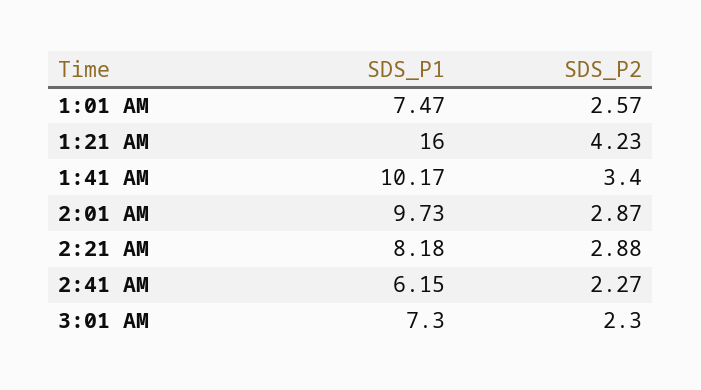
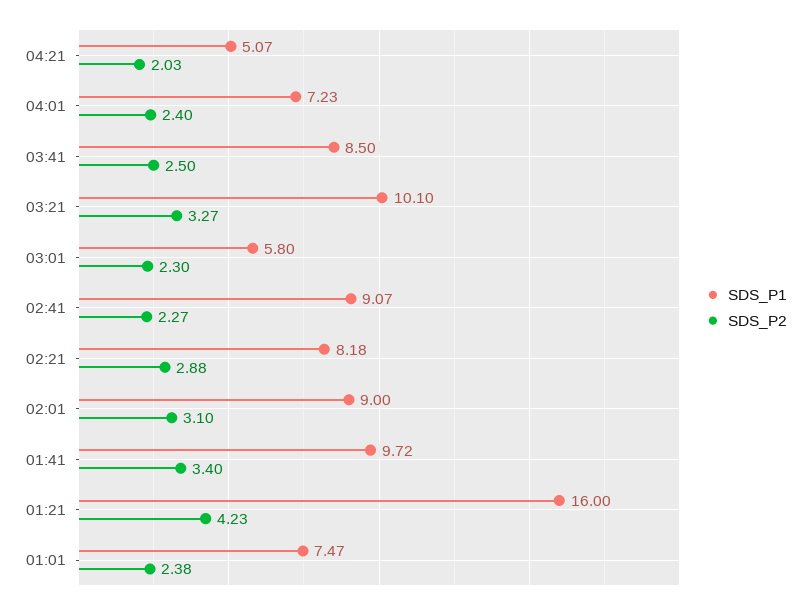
SDS_P2, 1:01 AM: 2.57 -> 2.38
SDS_P1, 1:41 AM: 10.17 -> 9.72
SDS_P1, 2:01 AM: 9.73 -> 9
SDS_P2, 2:01 AM: 2.87 -> 3.1
SDS_P1, 2:41 AM: 6.15 -> 9.07
SDS_P1, 3:01 AM: 7.3 -> 5.8
SDS_P1, 04:21: none -> 5.07
SDS_P2, 04:21: none -> 2.03
SDS_P1, 04:01: none -> 7.23
SDS_P2, 04:01: none -> 2.4
SDS_P1, 03:41: none -> 8.5
SDS_P2, 03:41: none -> 2.5
SDS_P1, 03:21: none -> 10.1
SDS_P2, 03:21: none -> 3.27

